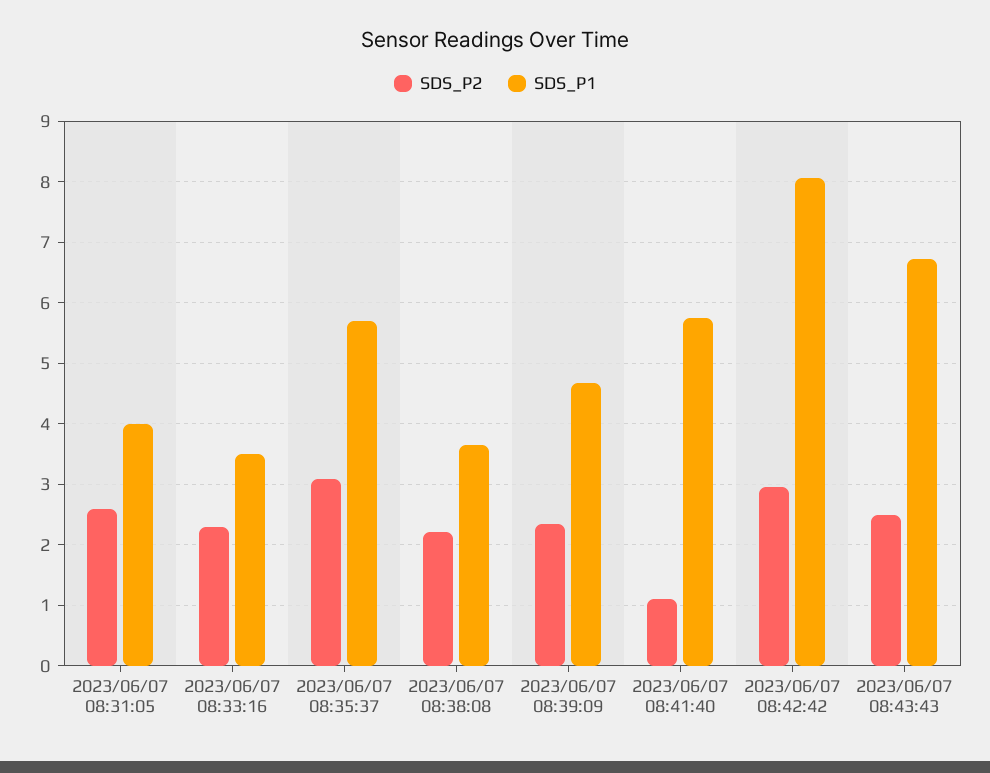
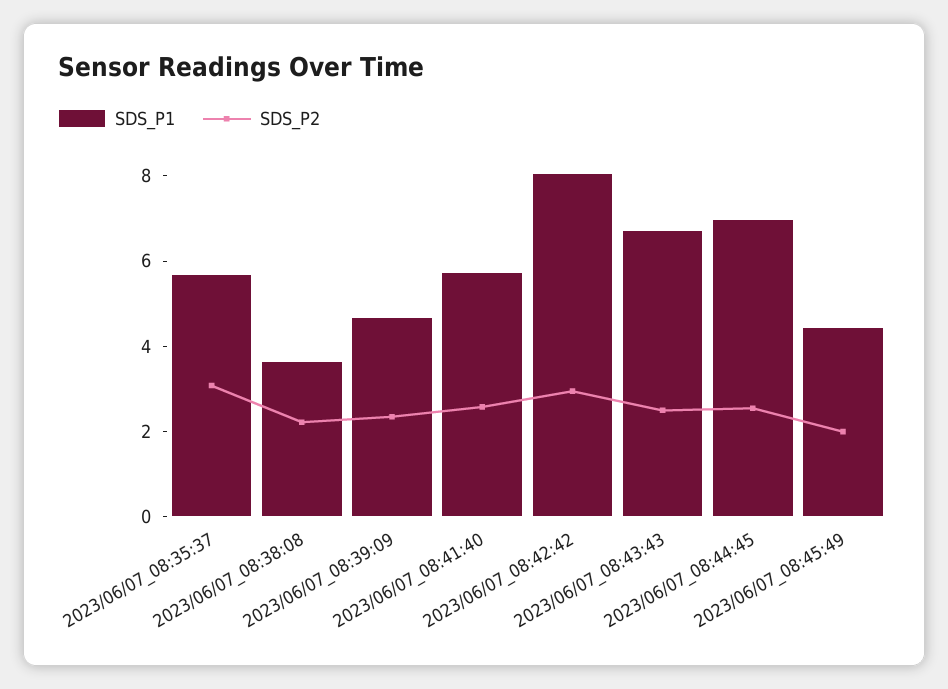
SDS_P2, 2023/06/07 08:31:05: 2.6 -> none
SDS_P1, 2023/06/07 08:31:05: 4 -> none
SDS_P2, 2023/06/07 08:33:16: 2.3 -> none
SDS_P1, 2023/06/07 08:33:16: 3.5 -> none
SDS_P2, 2023/06/07 08:41:40: 1.1 -> 2.5
SDS_P1, 2023/06/07_08:44:45: none -> 7
SDS_P2, 2023/06/07_08:44:45: none -> 2.5
SDS_P1, 2023/06/07_08:45:49: none -> 4.5
SDS_P2, 2023/06/07_08:45:49: none -> 2

